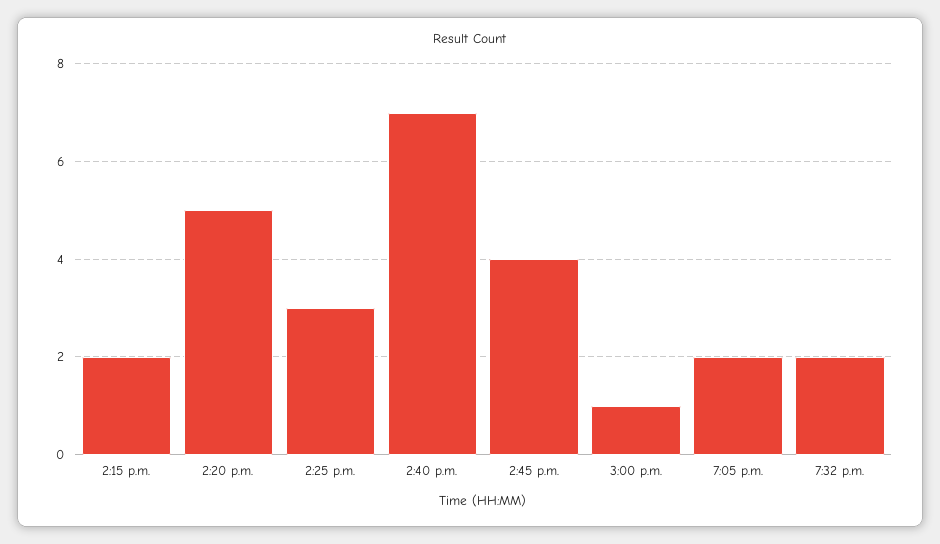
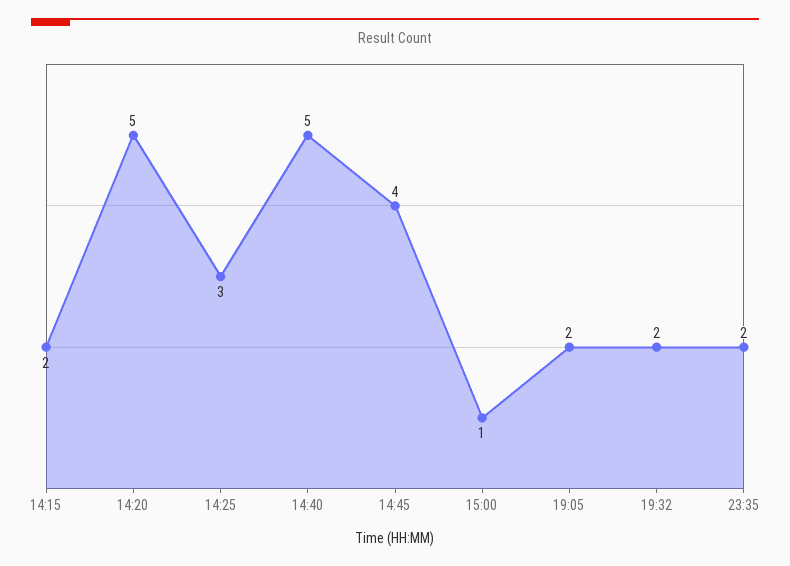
2:40 p.m.: 7 -> 5
23:35: none -> 2

